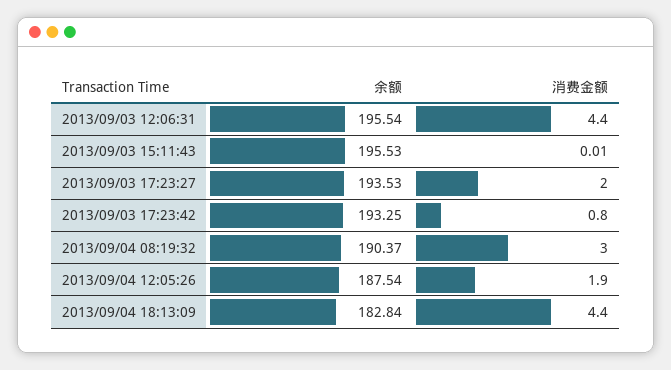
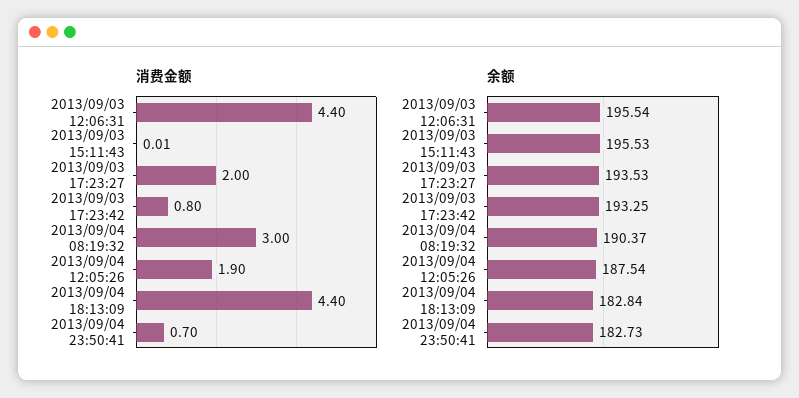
消费金额, 2013/09/04 23:50:41: none -> 0.7
余额, 2013/09/04 23:50:41: none -> 182.73

